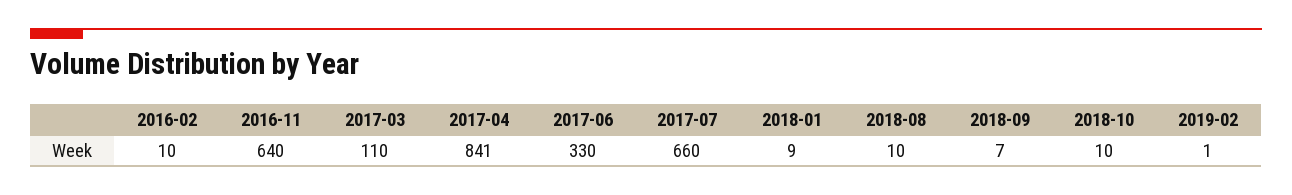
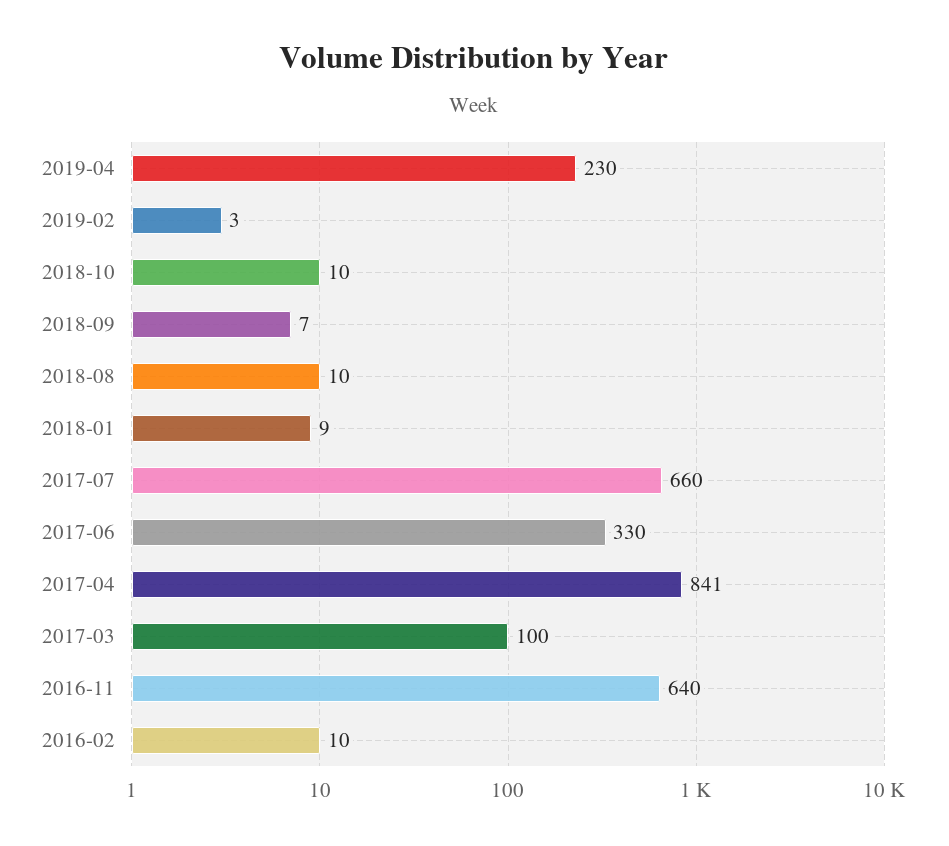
2017-03: 110 -> 100
2019-02: 1 -> 3
2019-04: none -> 230

